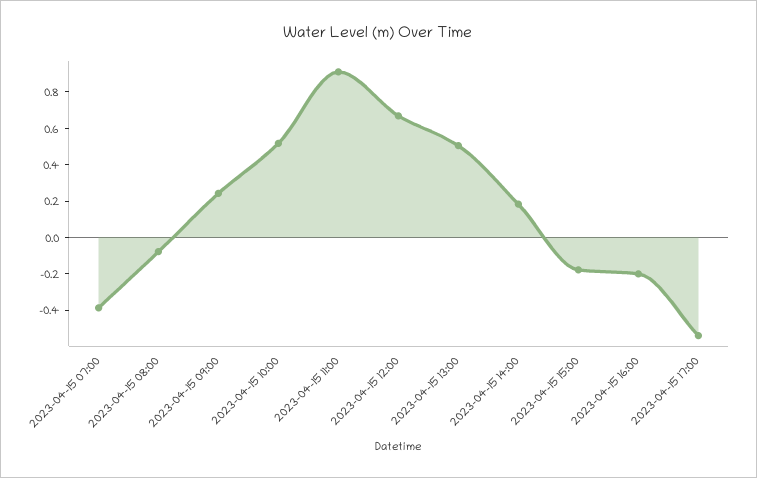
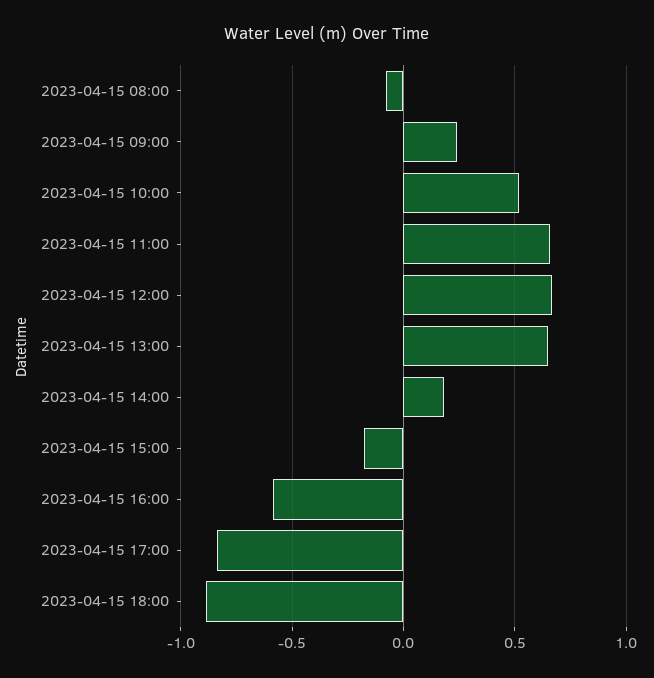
2023-04-15 07:00: -0.4 -> none
2023-04-15 11:00: 0.9 -> 0.65
2023-04-15 13:00: 0.5 -> 0.65
2023-04-15 16:00: -0.2 -> -0.6
2023-04-15 17:00: -0.55 -> -0.85
2023-04-15 18:00: none -> -0.9

